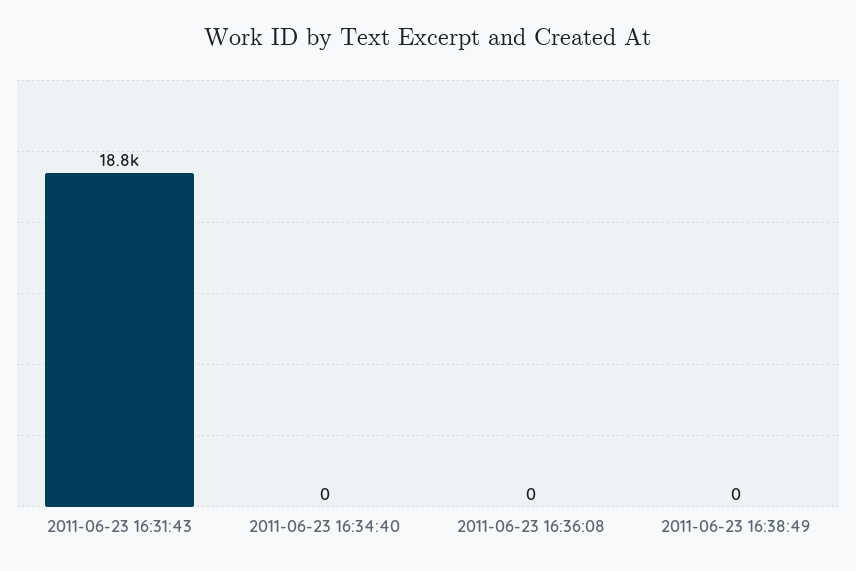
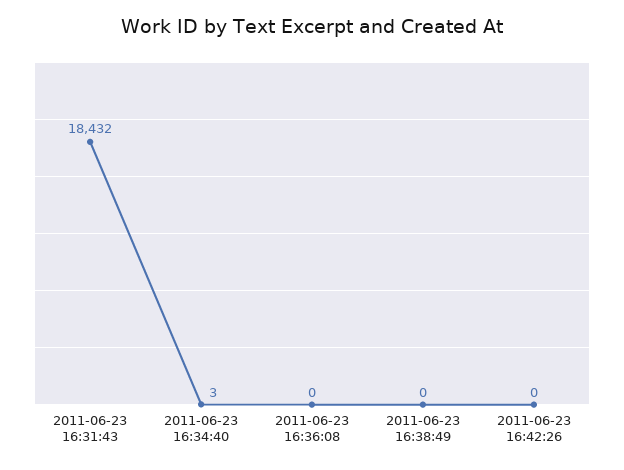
2011-06-23 16:31:43: 18800 -> 18432
2011-06-23 16:34:40: 0 -> 3
2011-06-23 16:42:26: none -> 0

